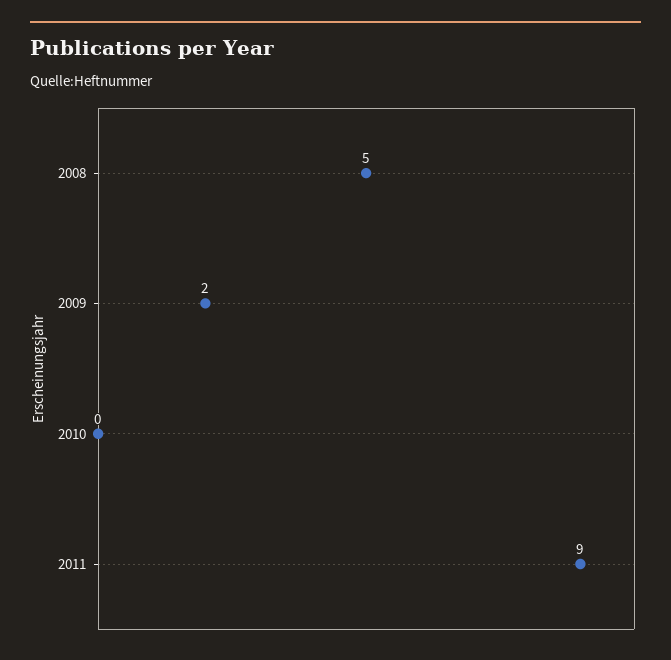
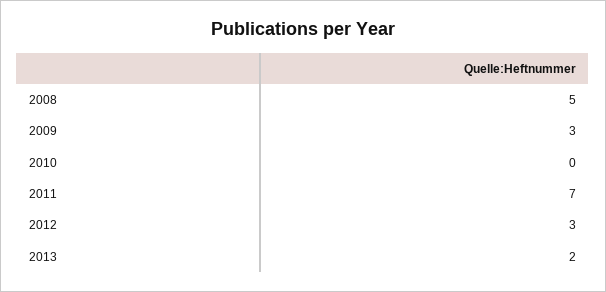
2009: 2 -> 3
2011: 9 -> 7
2012: none -> 3
2013: none -> 2

